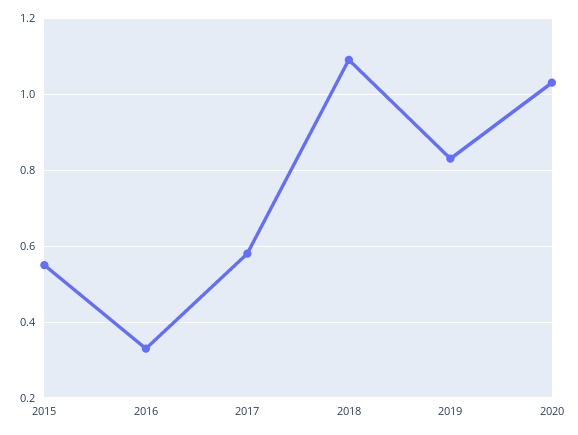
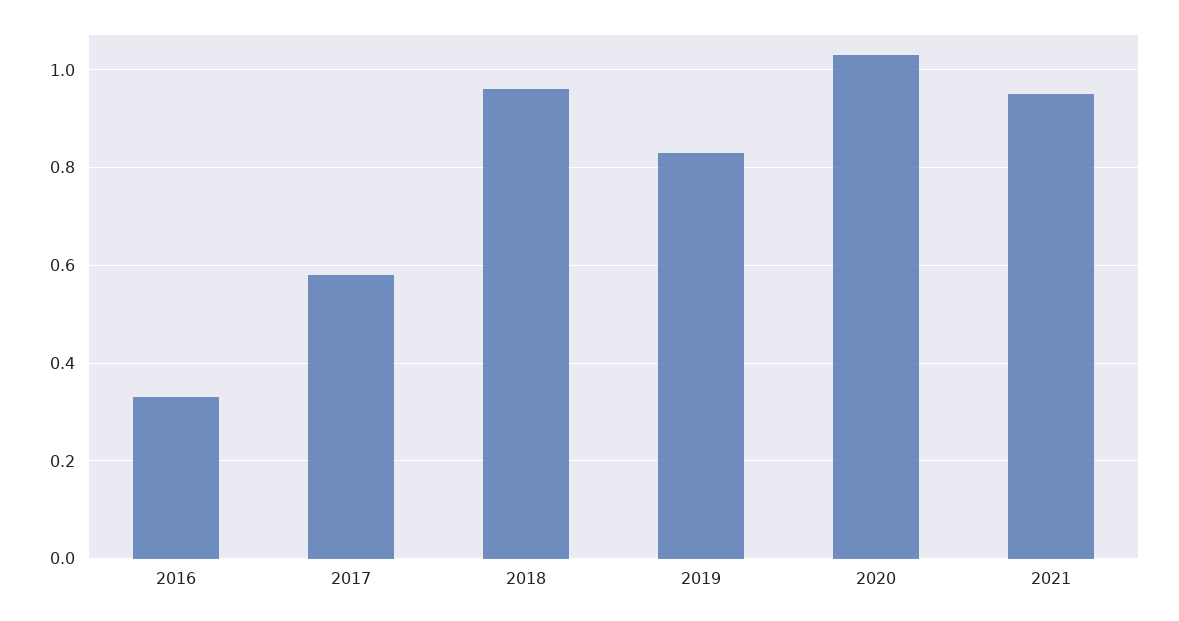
2015: 0.55 -> none
2018: 1.1 -> 0.95
2021: none -> 0.95

